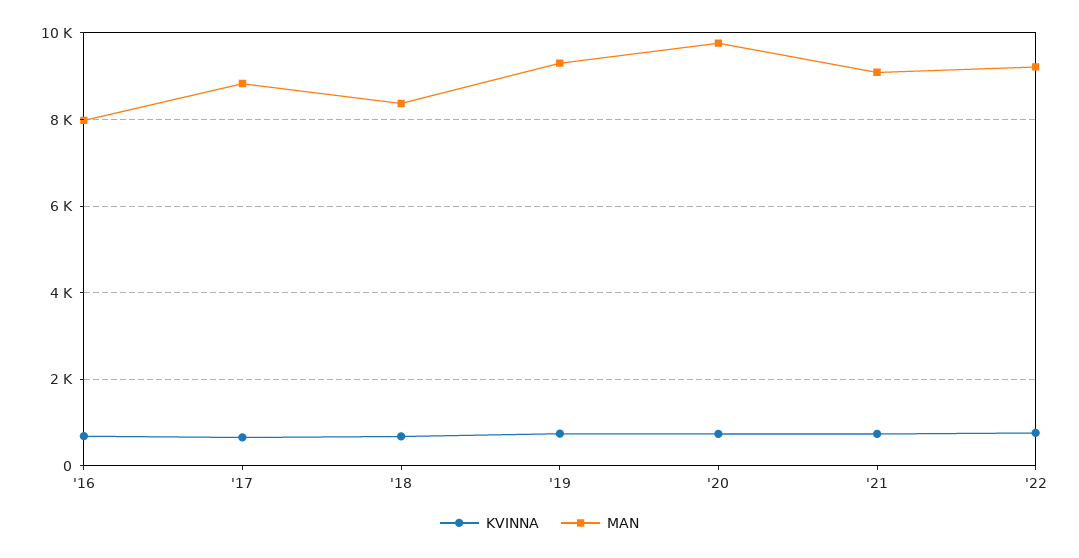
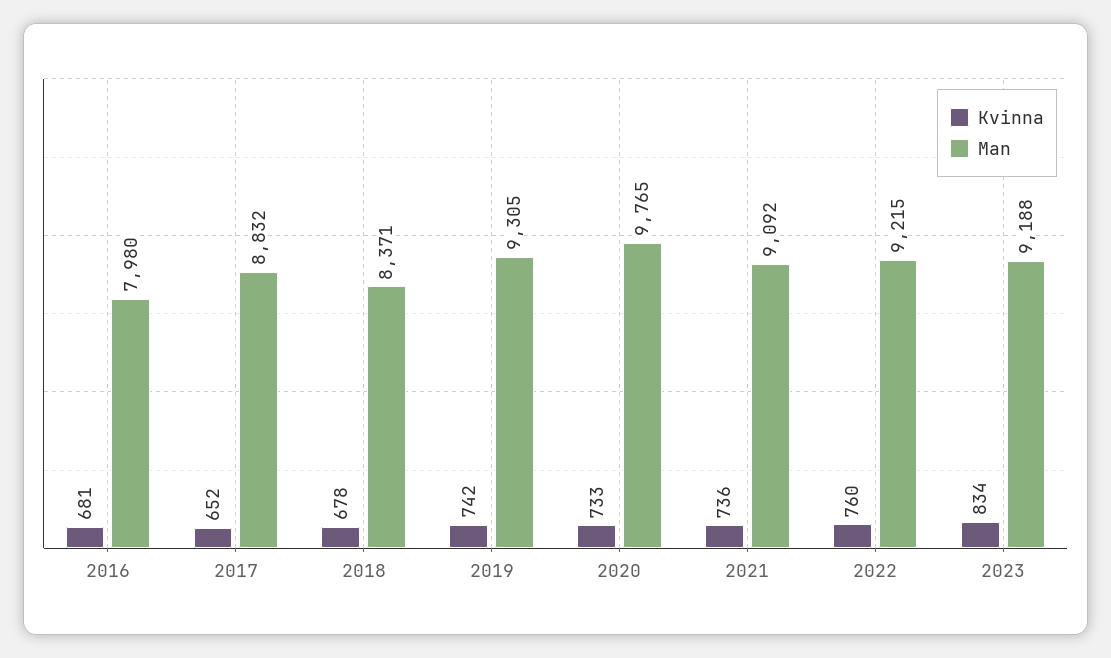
KVINNA, 2023: none -> 834
MAN, 2023: none -> 9188

